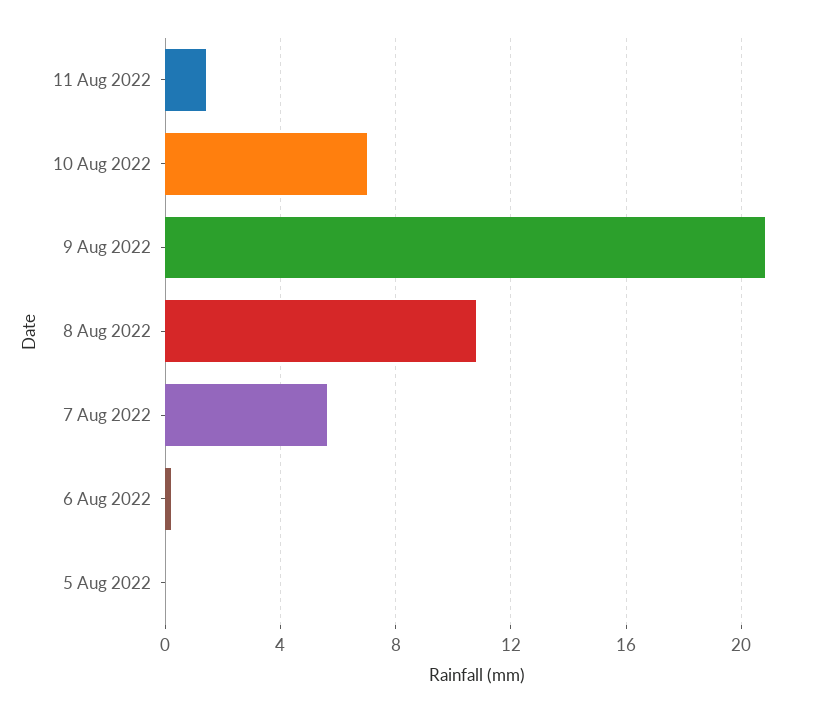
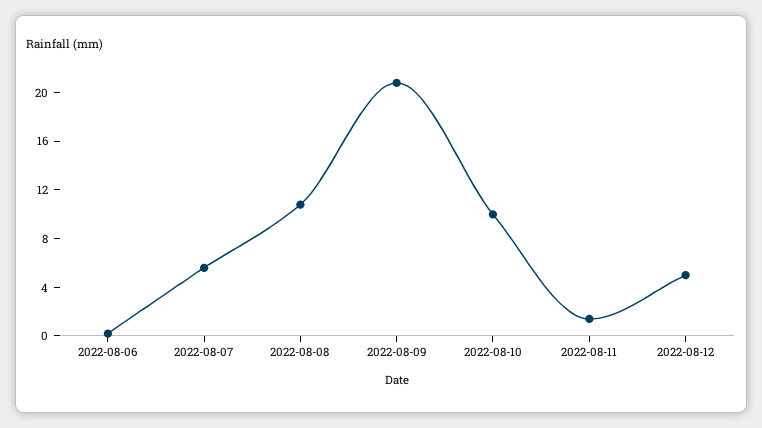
10 Aug 2022: 7 -> 10
5 Aug 2022: 0 -> none
2022-08-12: none -> 5

